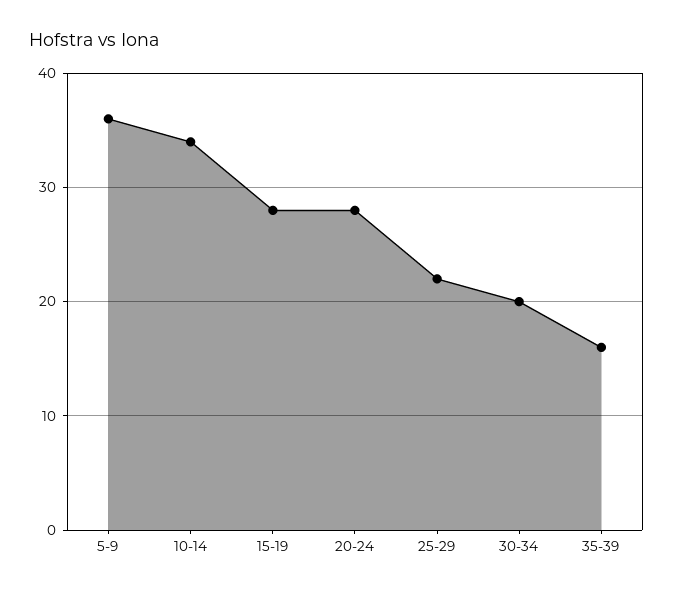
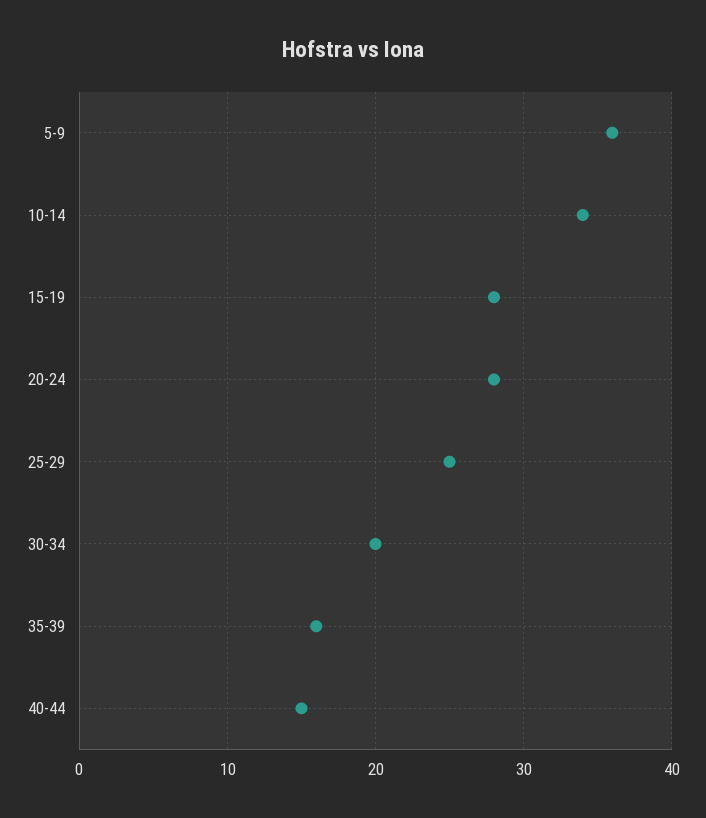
25-29: 22 -> 25
40-44: none -> 15

